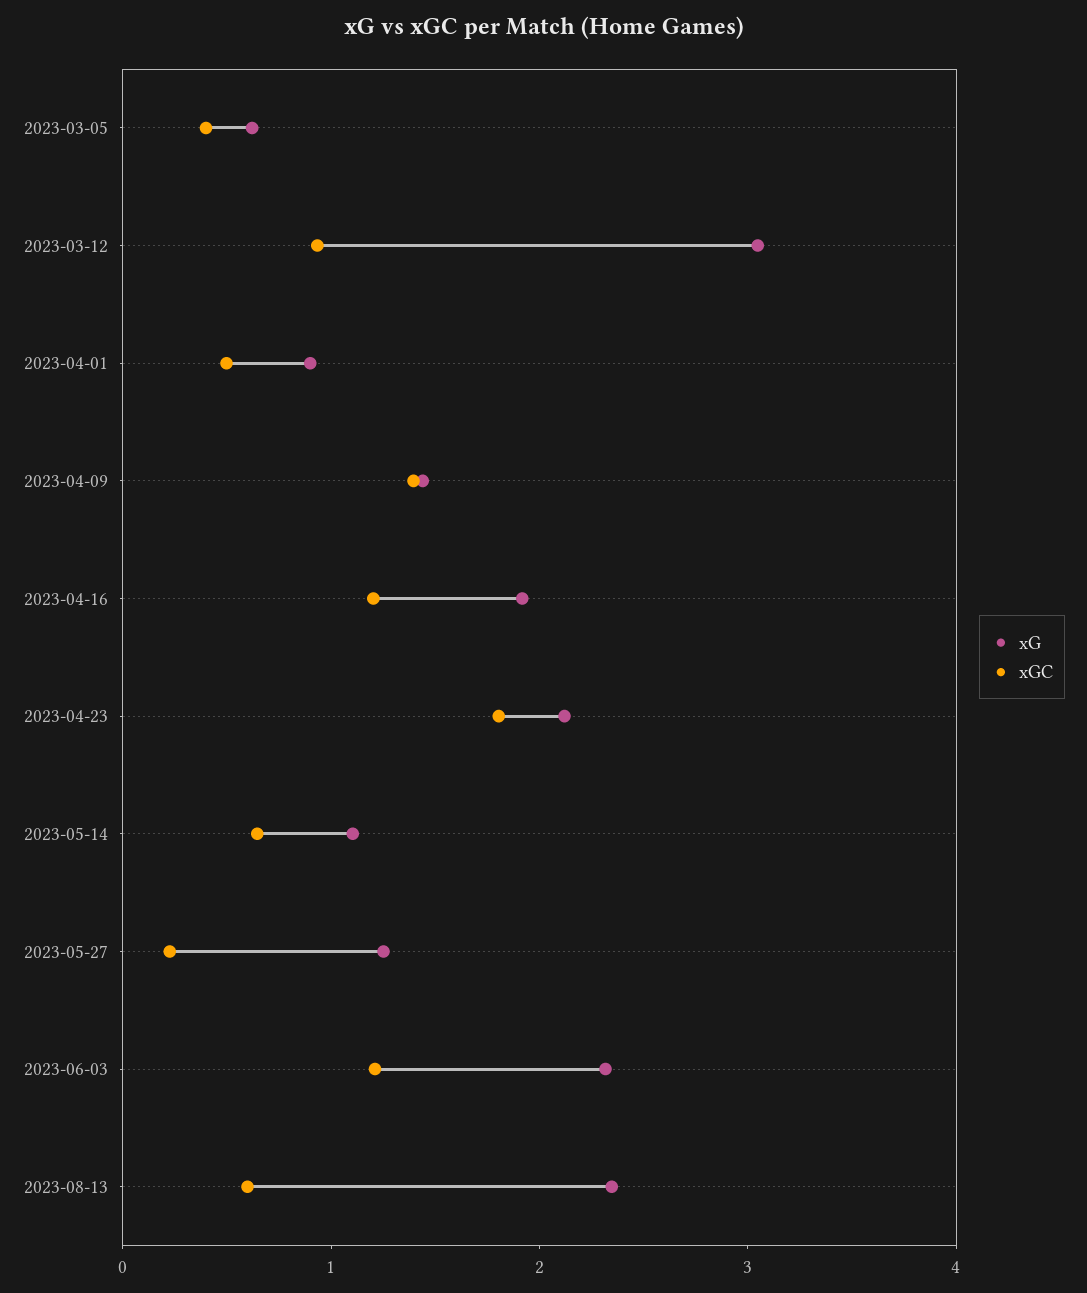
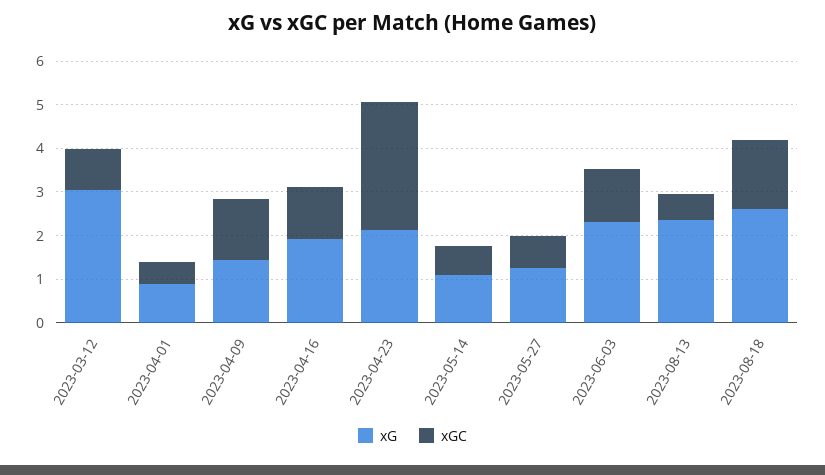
xG, 2023-03-05: 0.6 -> none
xGC, 2023-03-05: 0.4 -> none
xGC, 2023-04-23: 1.8 -> 3
xGC, 2023-05-27: 0.2 -> 0.8
xG, 2023-08-18: none -> 2.6
xGC, 2023-08-18: none -> 1.6

